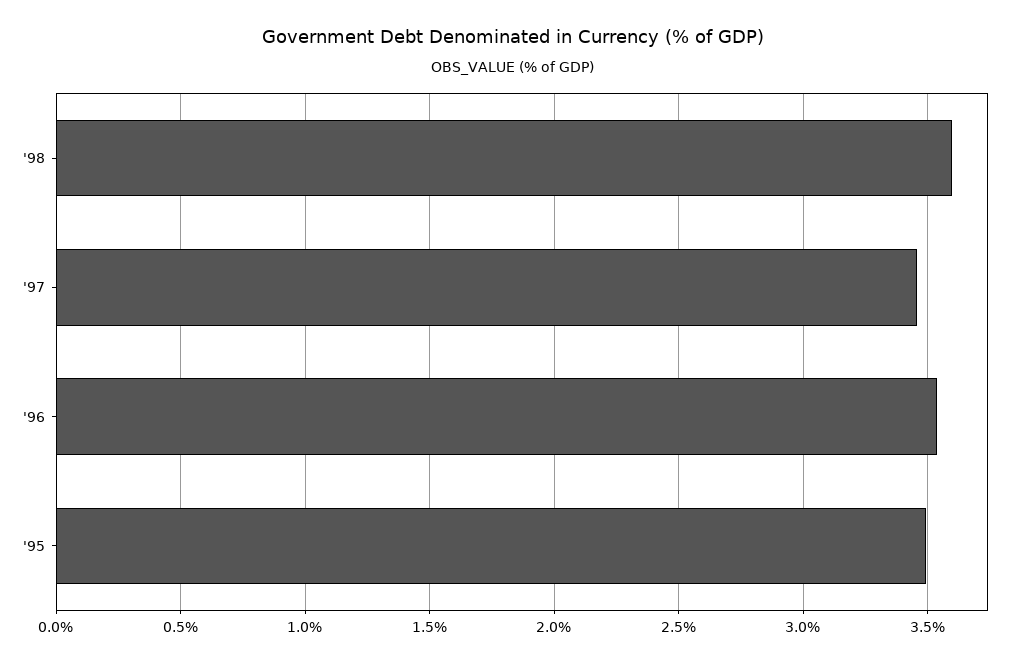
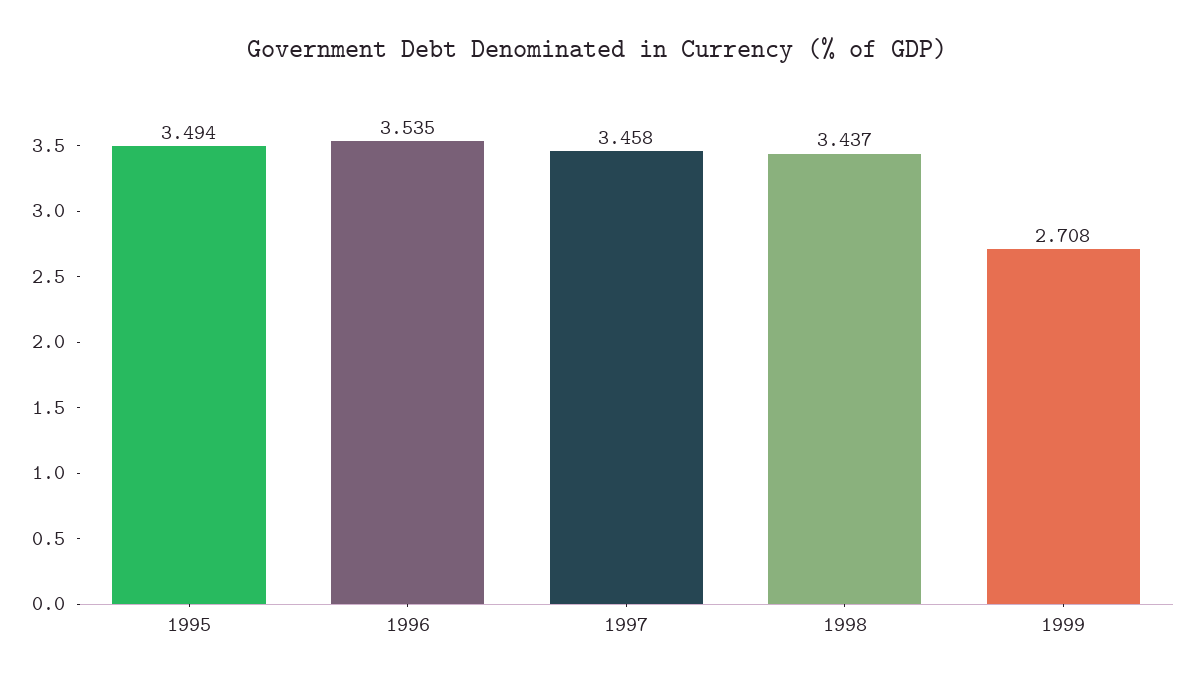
'98: 3.6 -> 3.437
1999: none -> 2.708

